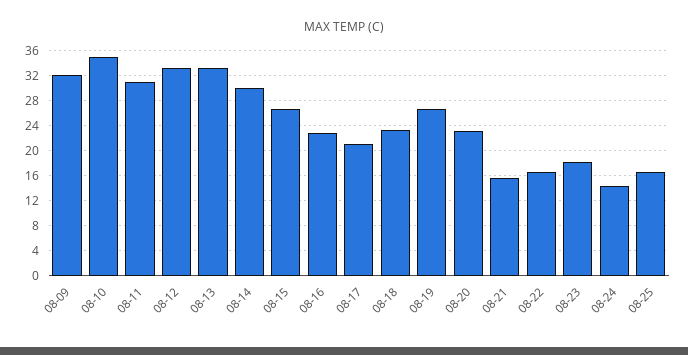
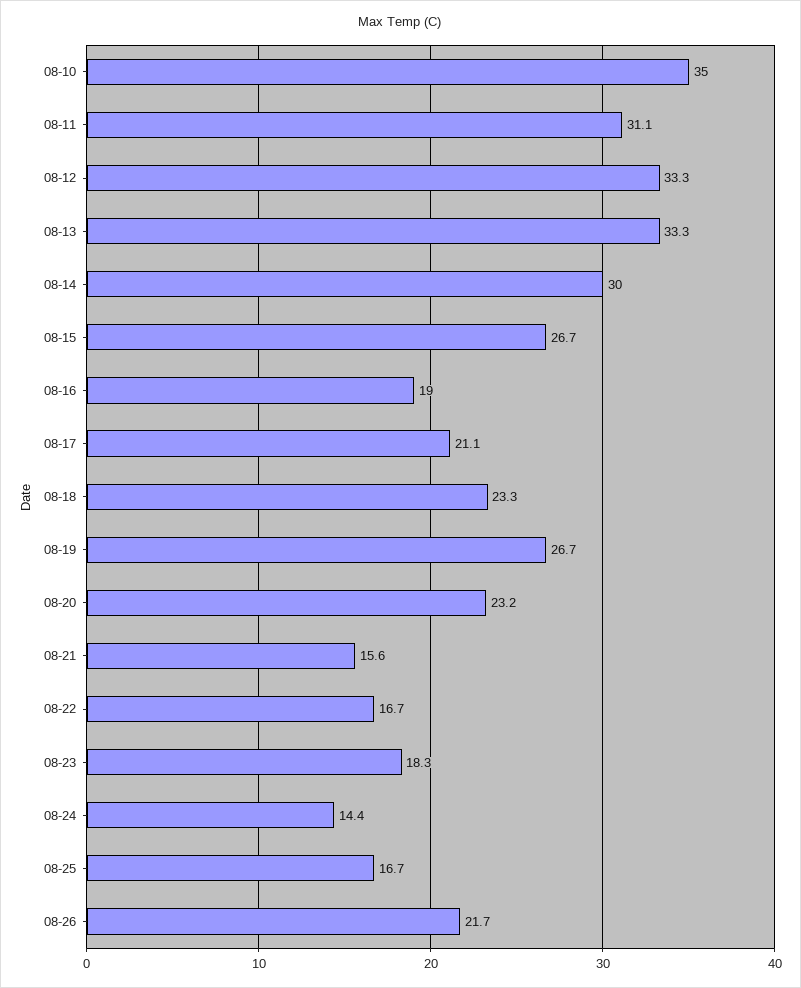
08-09: 32 -> none
08-16: 23 -> 19
08-26: none -> 21.7

